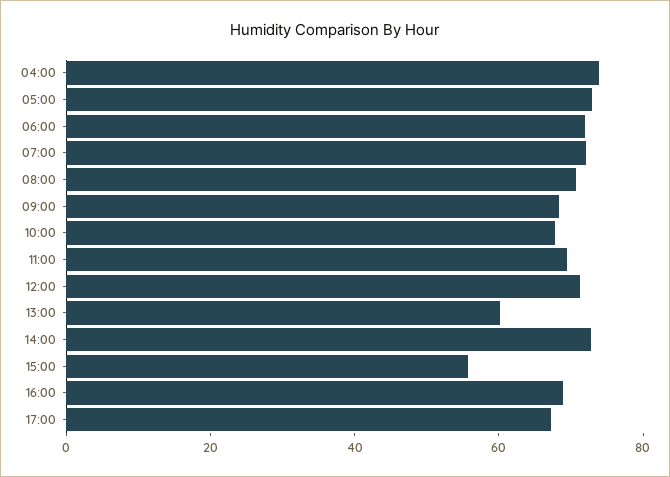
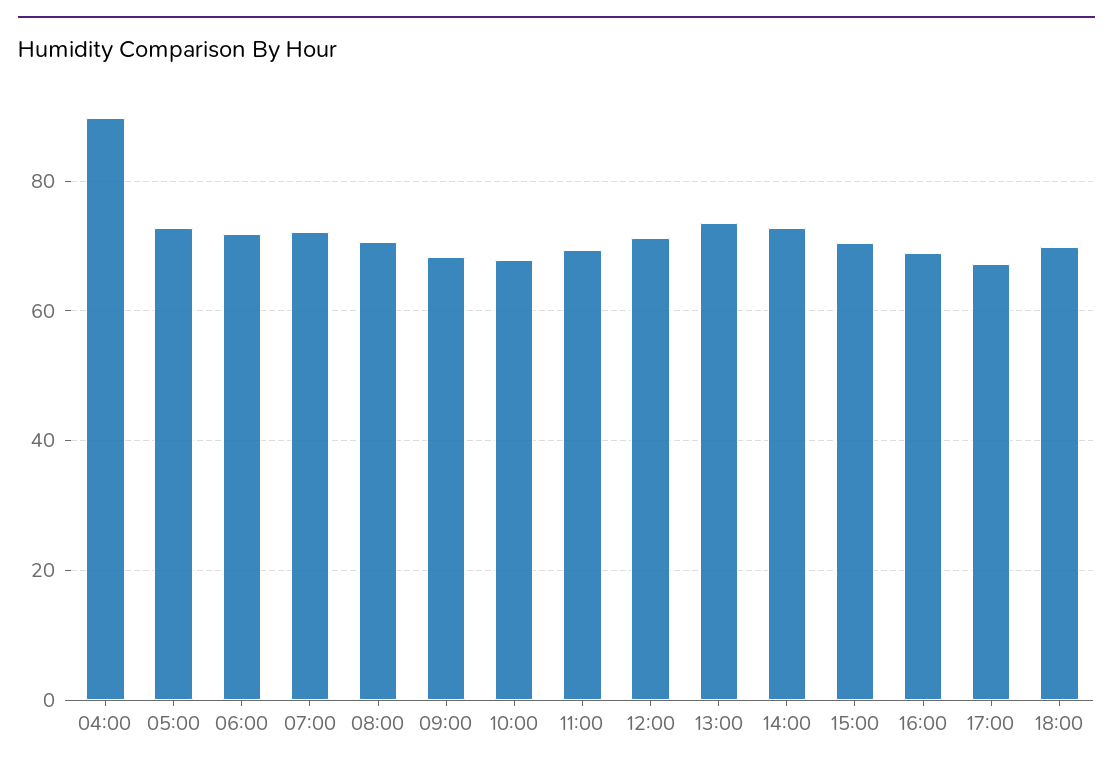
04:00: 75 -> 90
13:00: 60 -> 74
15:00: 55 -> 70
18:00: none -> 70

